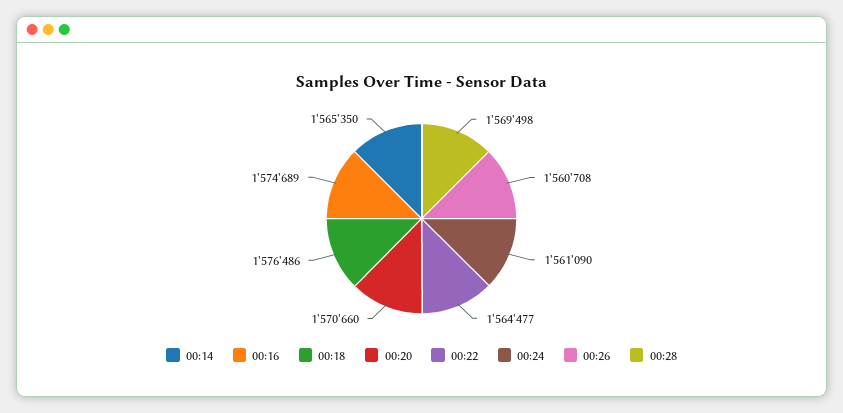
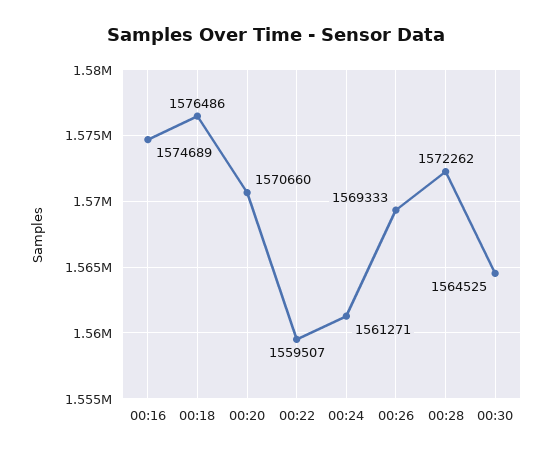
00:14: 1565350 -> none
00:22: 1564477 -> 1559507
00:24: 1561090 -> 1561271
00:26: 1560708 -> 1569333
00:28: 1569498 -> 1572262
00:30: none -> 1564525

